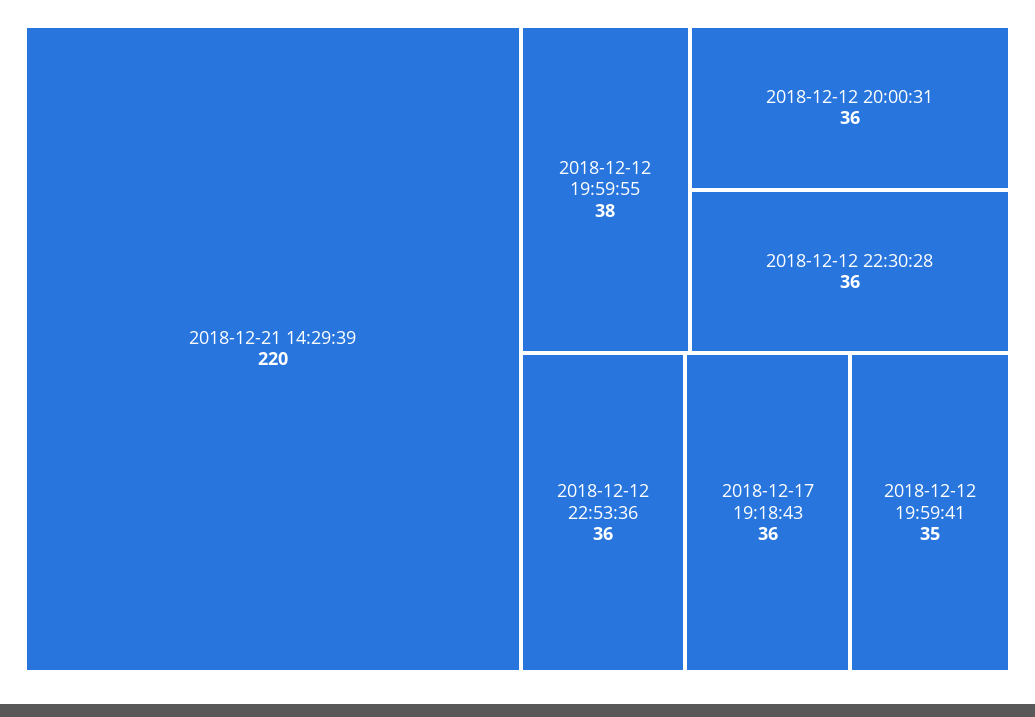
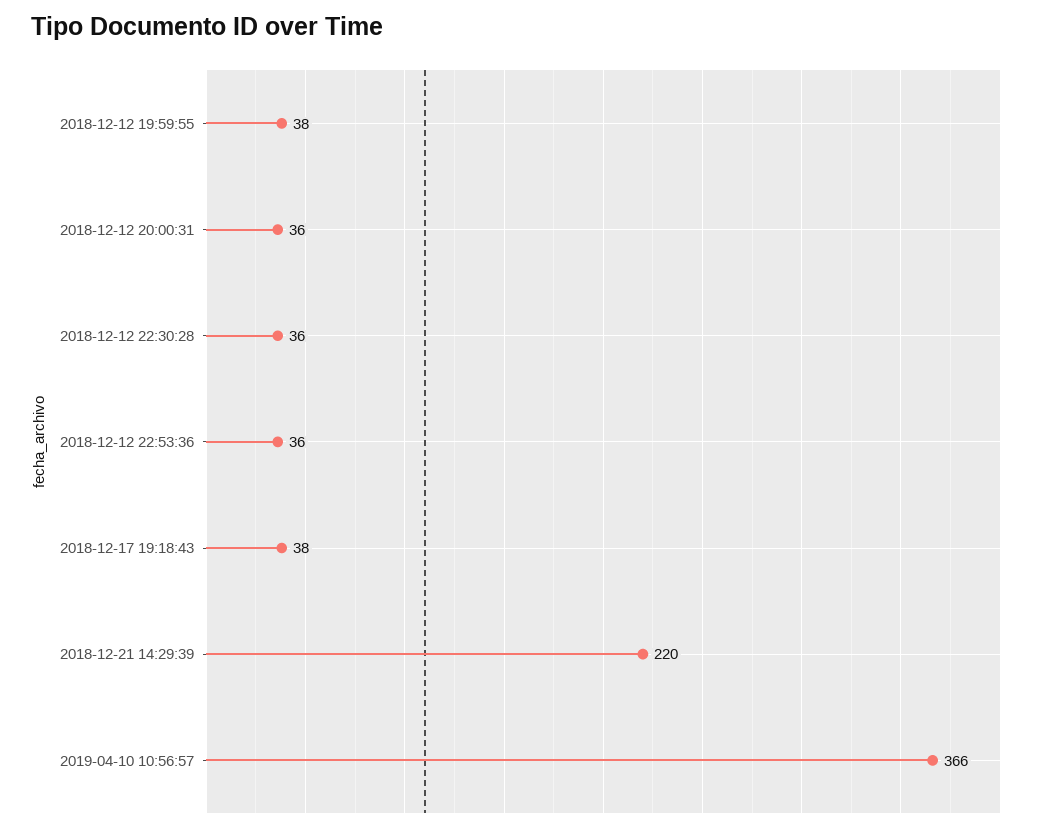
2018-12-17 19:18:43: 36 -> 38
2018-12-12 19:59:41: 35 -> none
2019-04-10 10:56:57: none -> 366

